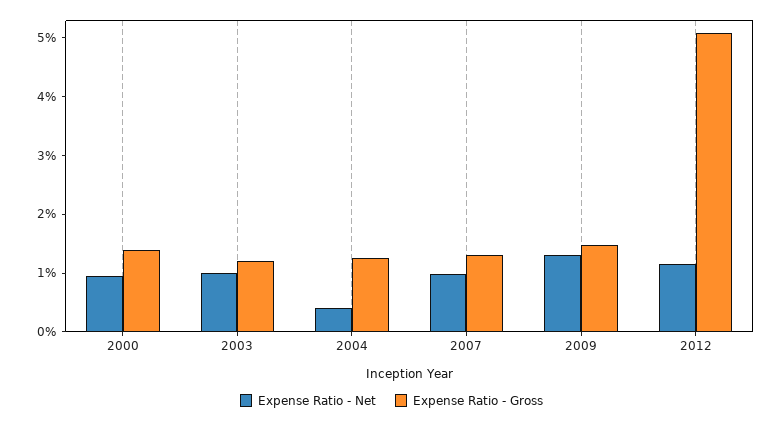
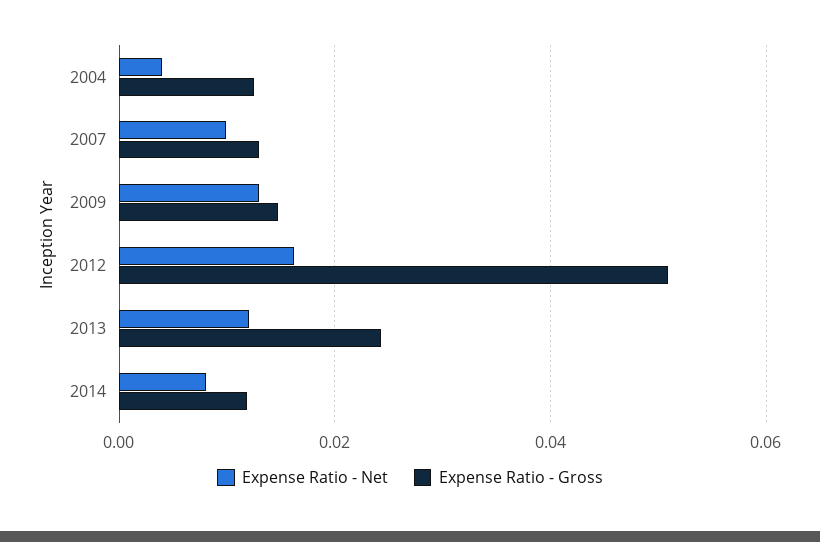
Expense Ratio - Net, 2000: 0.01 -> none
Expense Ratio - Gross, 2000: 0.014 -> none
Expense Ratio - Net, 2003: 0.01 -> none
Expense Ratio - Gross, 2003: 0.012 -> none
Expense Ratio - Net, 2012: 0.012 -> 0.016
Expense Ratio - Net, 2013: none -> 0.012
Expense Ratio - Gross, 2013: none -> 0.024
Expense Ratio - Net, 2014: none -> 0.008
Expense Ratio - Gross, 2014: none -> 0.012

